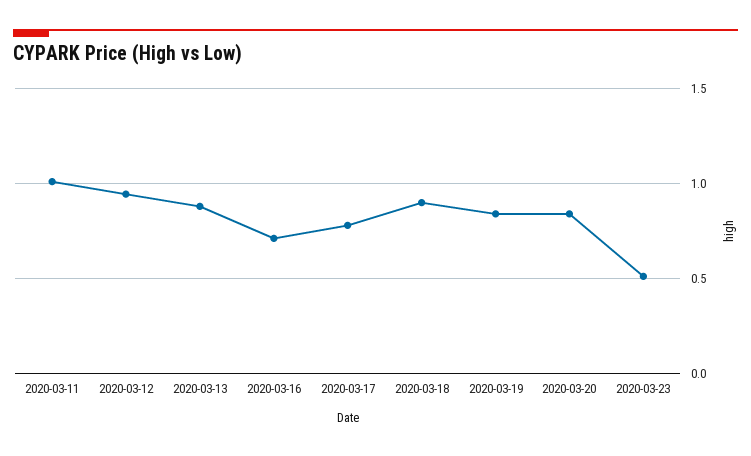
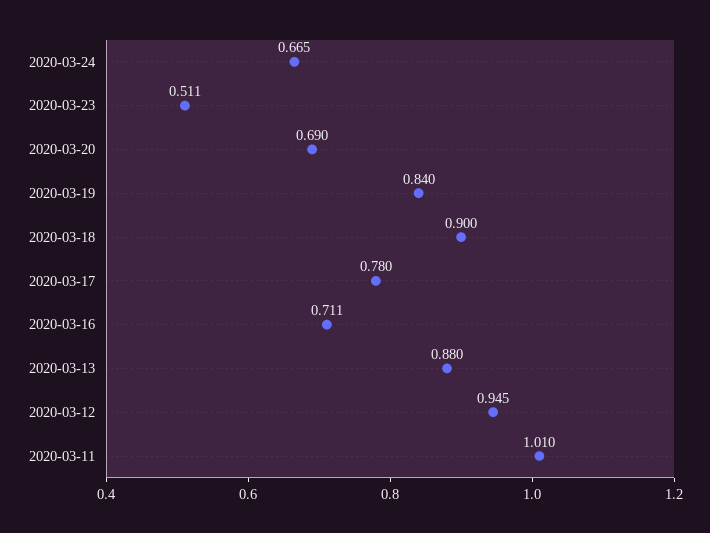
2020-03-20: 0.85 -> 0.69
2020-03-24: none -> 0.665

